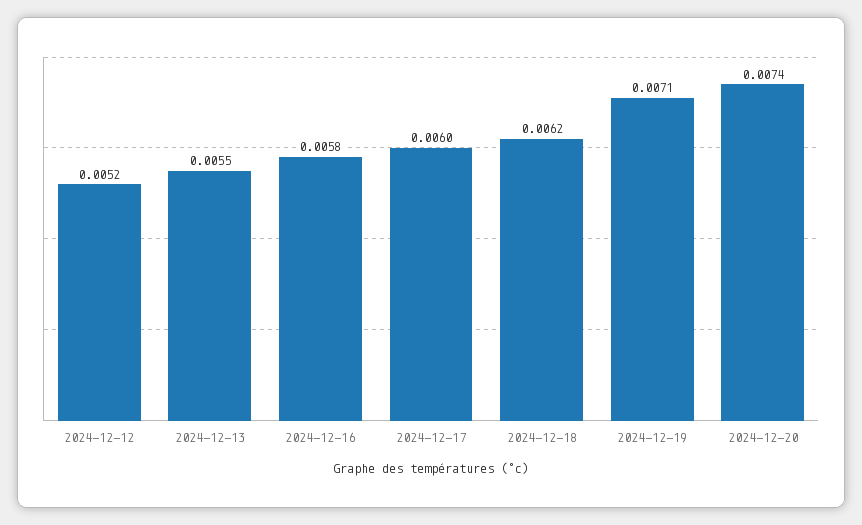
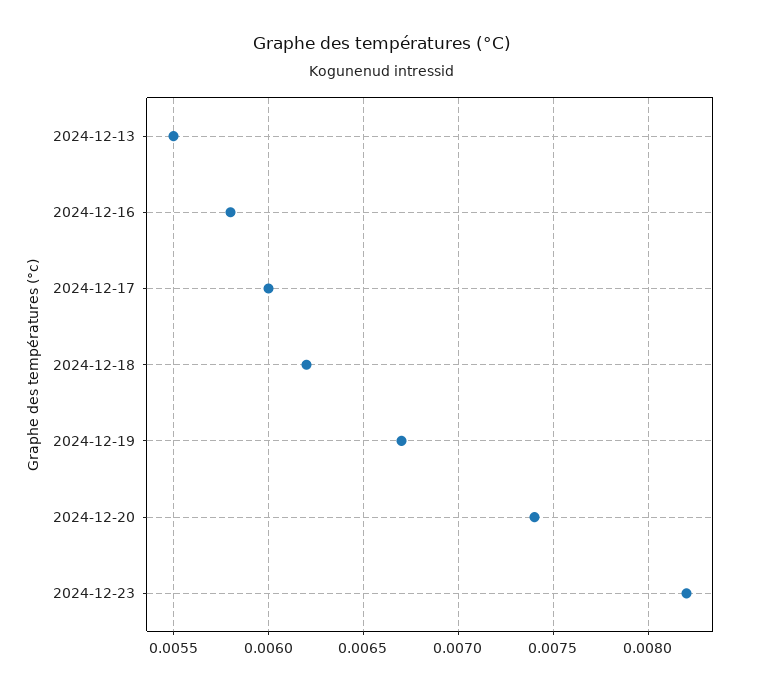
2024-12-12: 0.0052 -> none
2024-12-19: 0.0071 -> 0.0067
2024-12-23: none -> 0.0082

